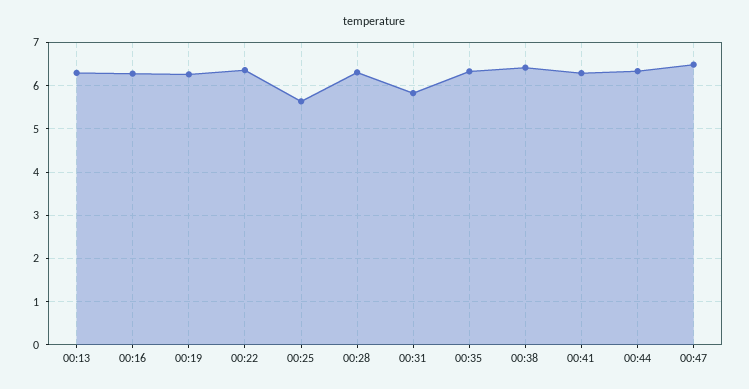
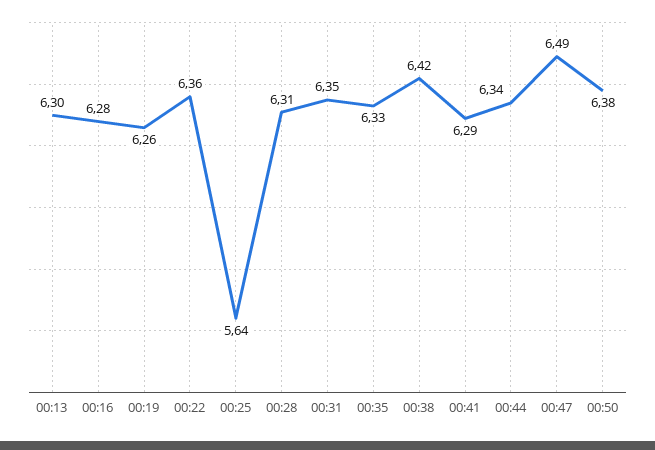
00:31: 5.8 -> 6.35
00:50: none -> 6.38

